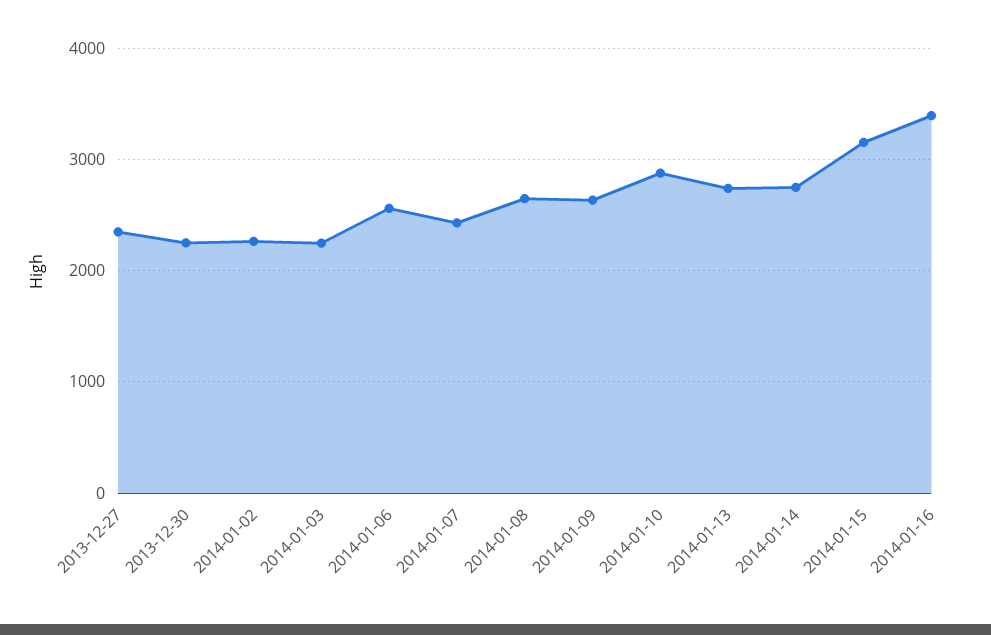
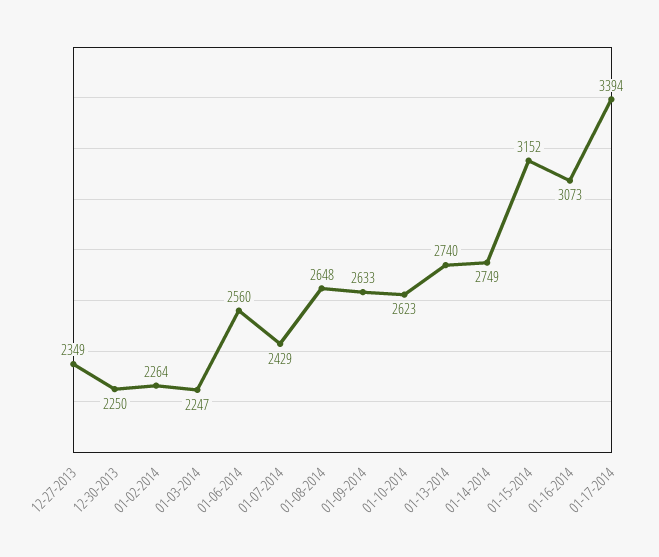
2014-01-10: 2900 -> 2623
2014-01-16: 3400 -> 3073
01-17-2014: none -> 3394

